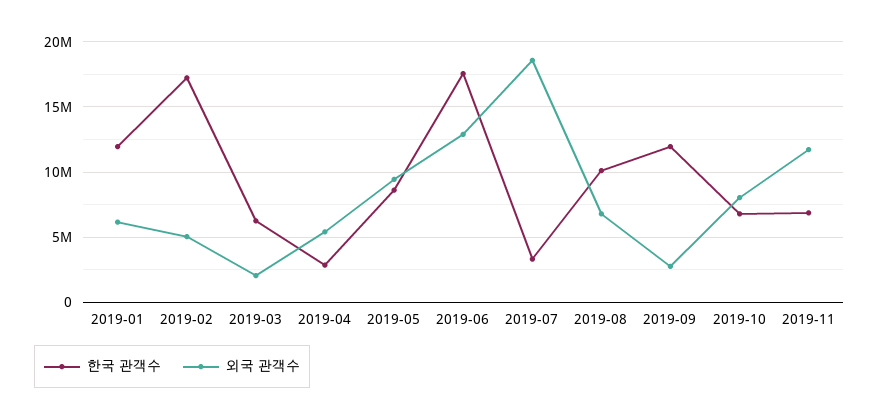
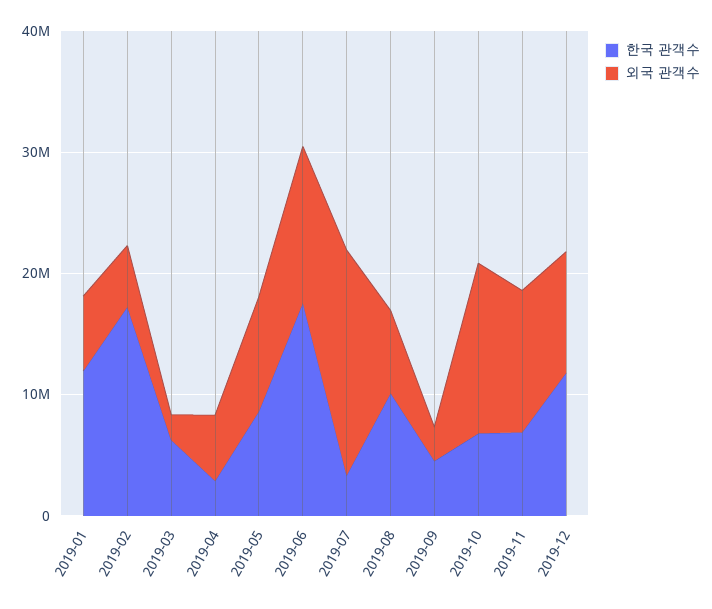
한국 관객수, 2019-09: 12000000 -> 4000000
외국 관객수, 2019-10: 8000000 -> 14000000
한국 관객수, 2019-12: none -> 12000000
외국 관객수, 2019-12: none -> 10000000

